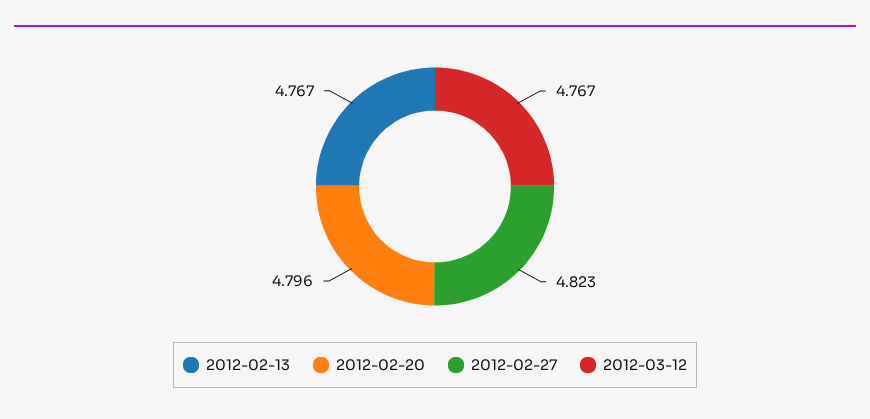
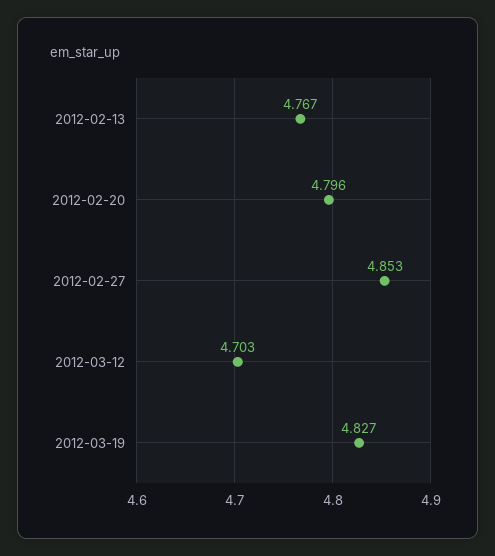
2012-02-27: 4.823 -> 4.853
2012-03-12: 4.767 -> 4.703
2012-03-19: none -> 4.827

